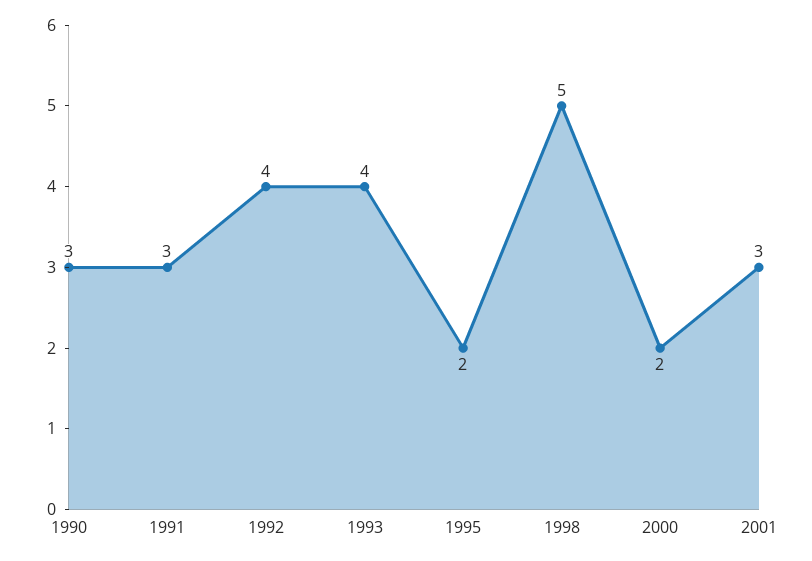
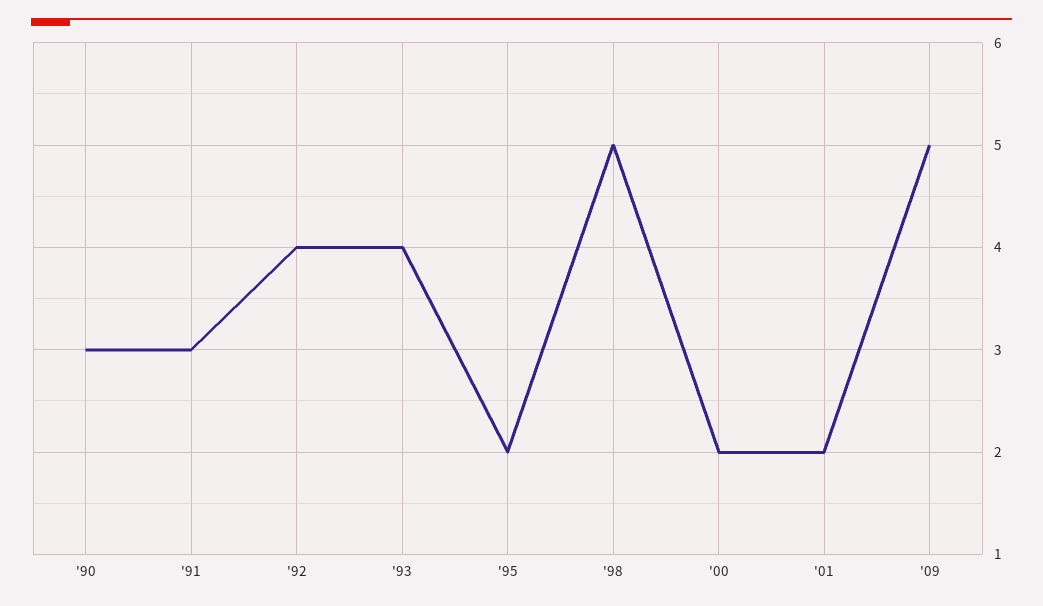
2001: 3 -> 2
'09: none -> 5

